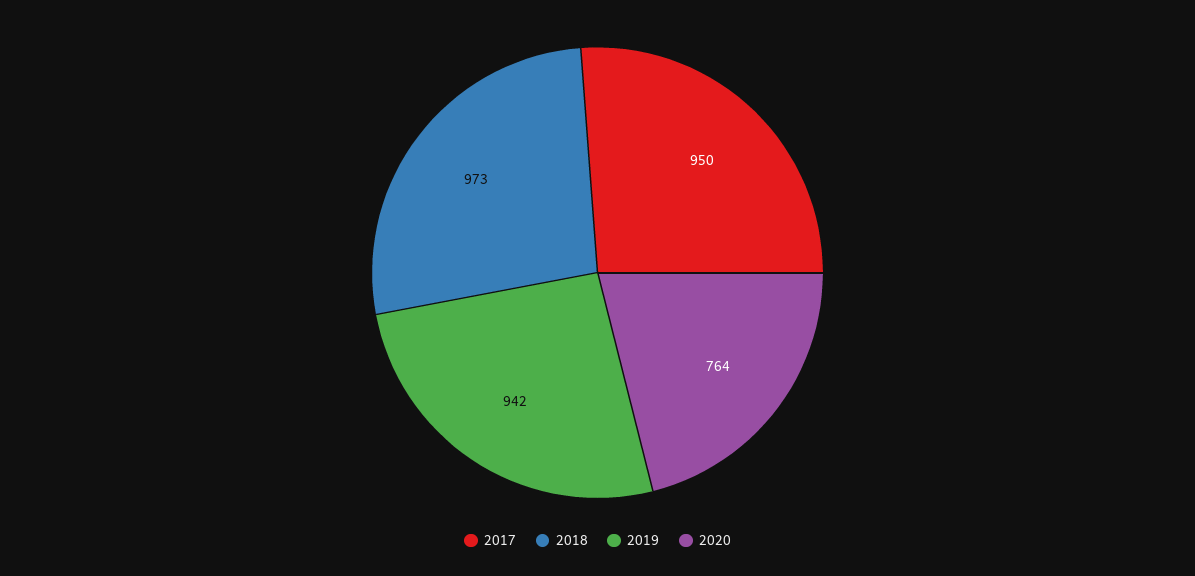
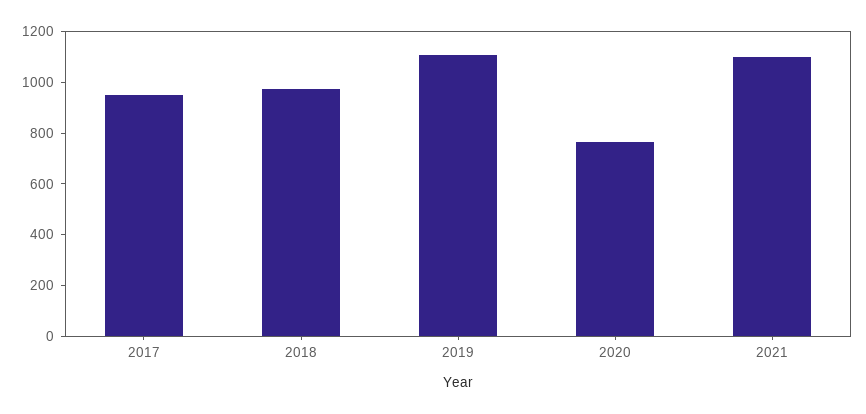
2019: 942 -> 1100
2021: none -> 1100

